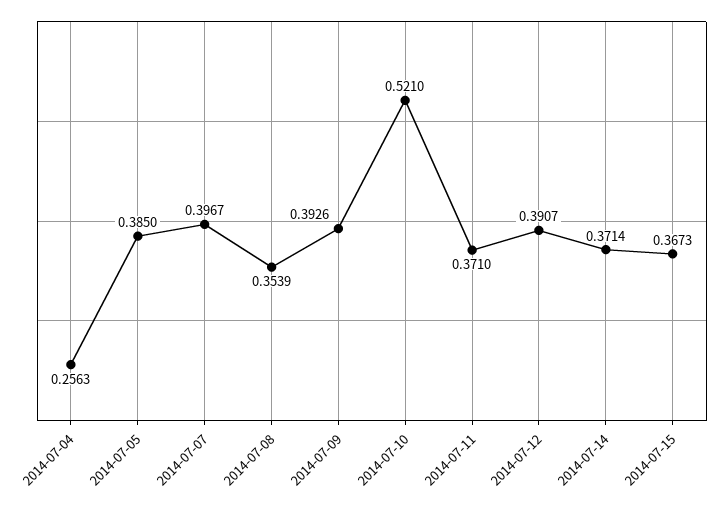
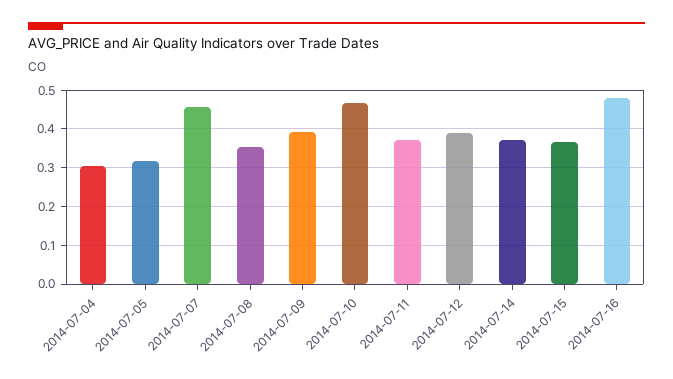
2014-07-04: 0.2563 -> 0.3
2014-07-05: 0.385 -> 0.32
2014-07-07: 0.3967 -> 0.46
2014-07-10: 0.521 -> 0.46
2014-07-16: none -> 0.48

